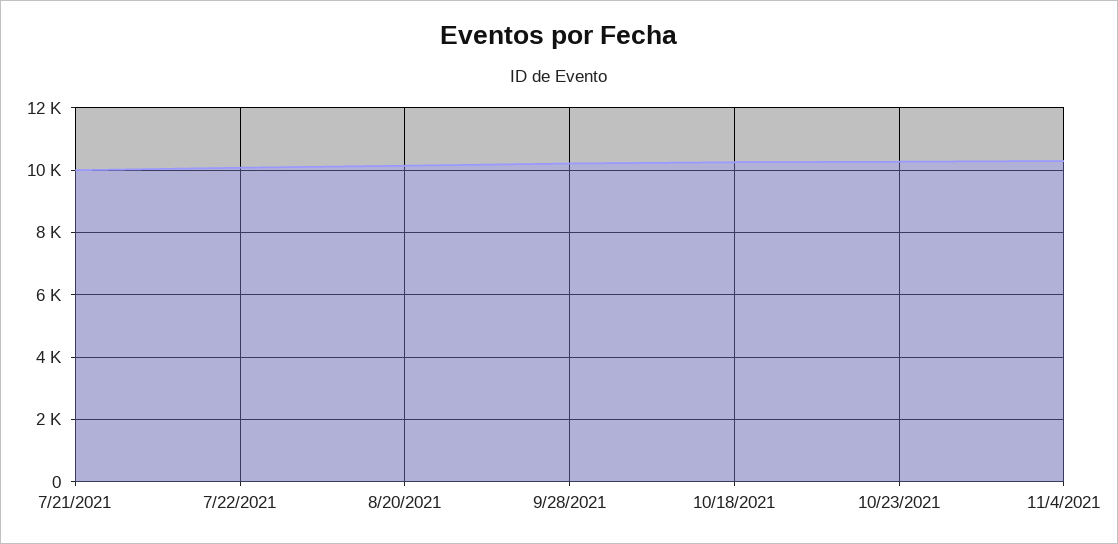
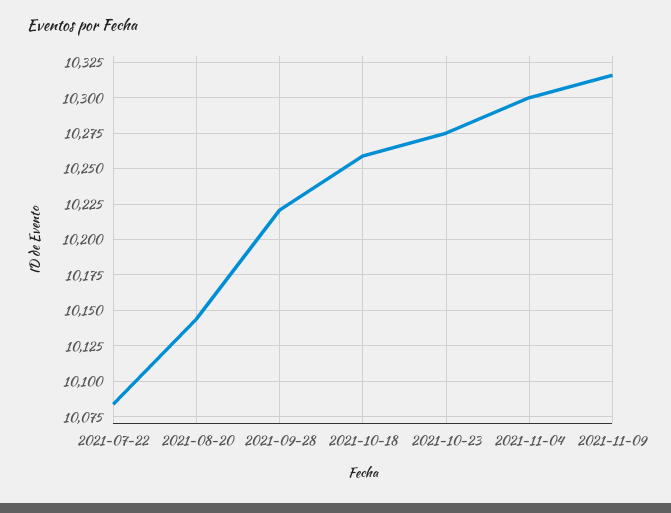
7/21/2021: 10000 -> none
2021-11-09: none -> 10315

